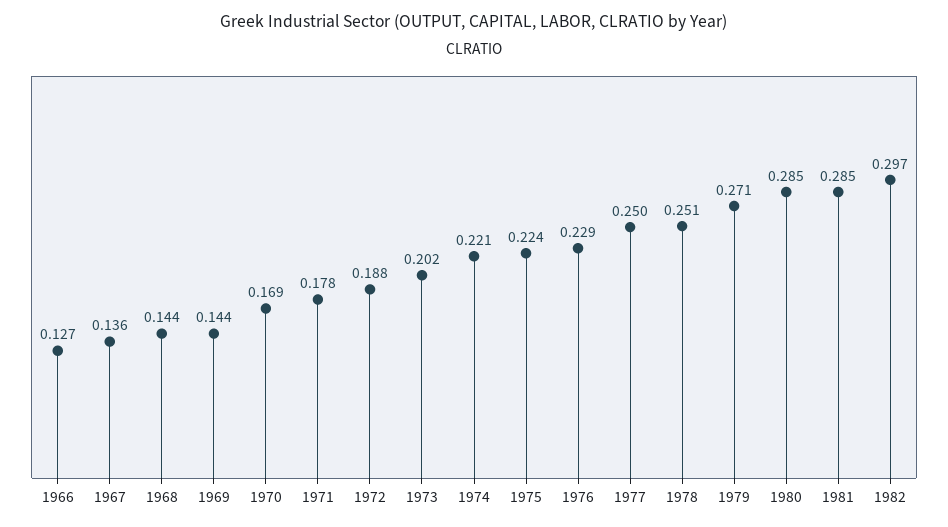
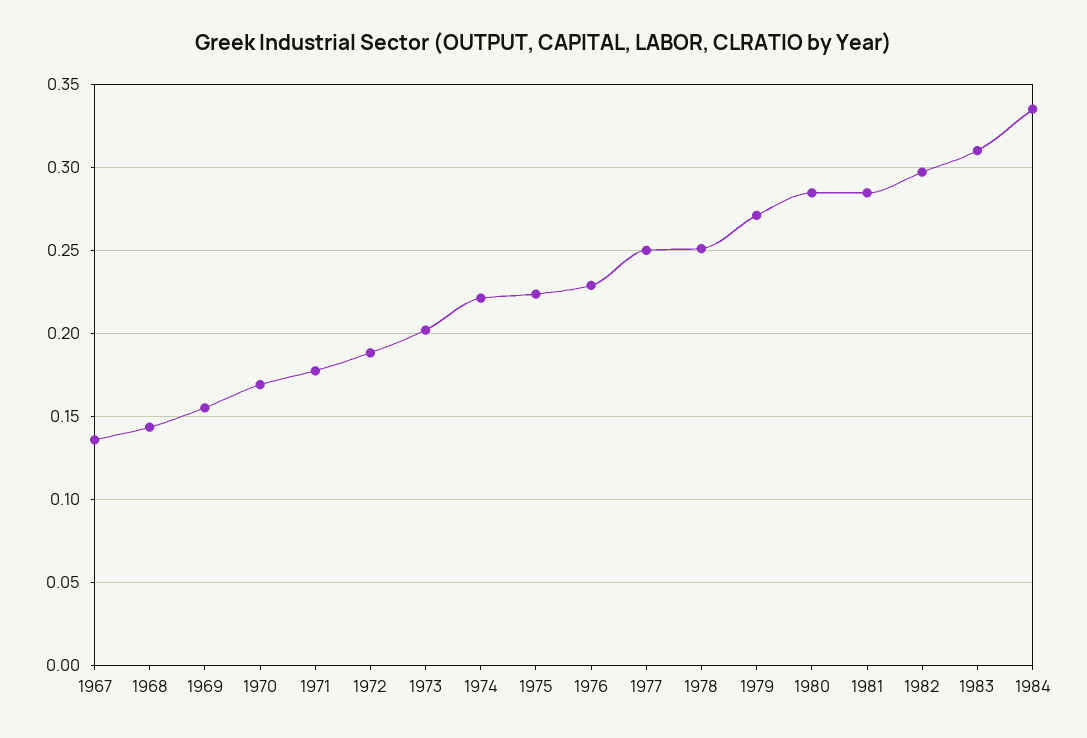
1966: 0.127 -> none
1969: 0.144 -> 0.155
1983: none -> 0.31
1984: none -> 0.335

